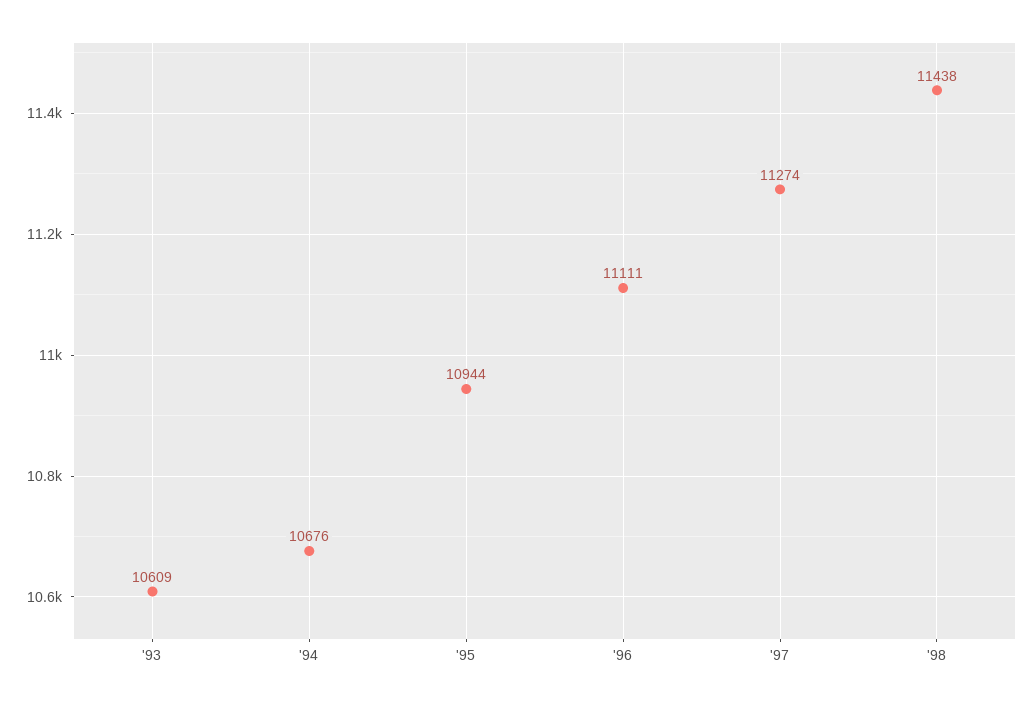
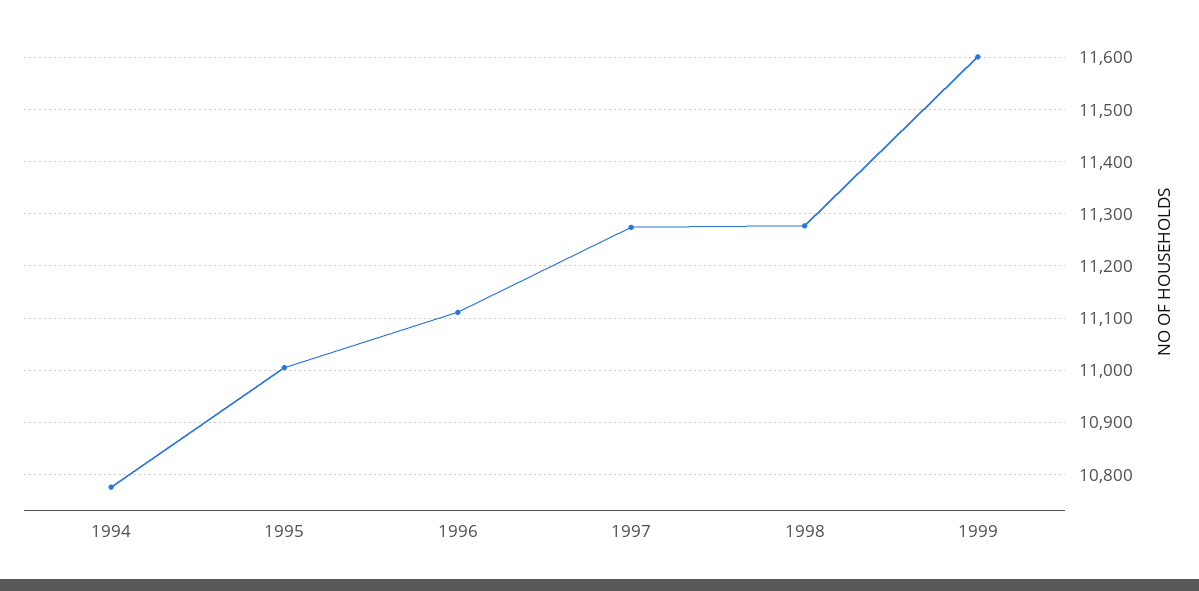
'93: 10609 -> none
'94: 10676 -> 10780
'95: 10944 -> 11000
'98: 11438 -> 11280
1999: none -> 11600

